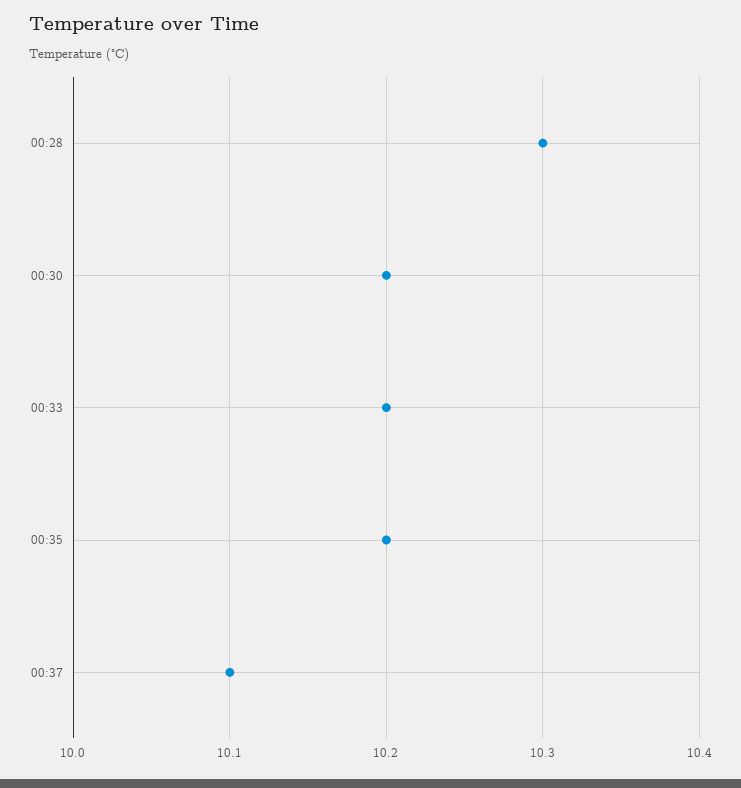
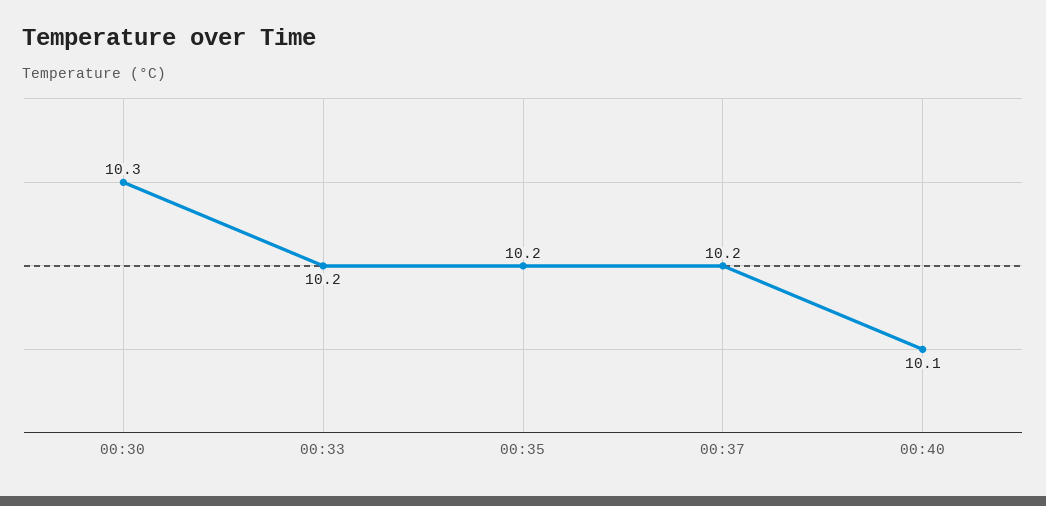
00:28: 10.3 -> none
00:30: 10.2 -> 10.3
00:37: 10.1 -> 10.2
00:40: none -> 10.1

